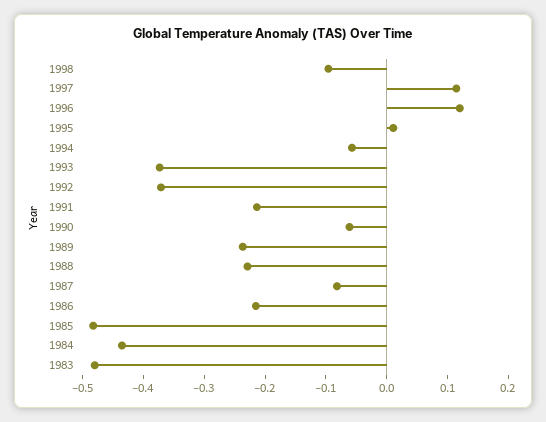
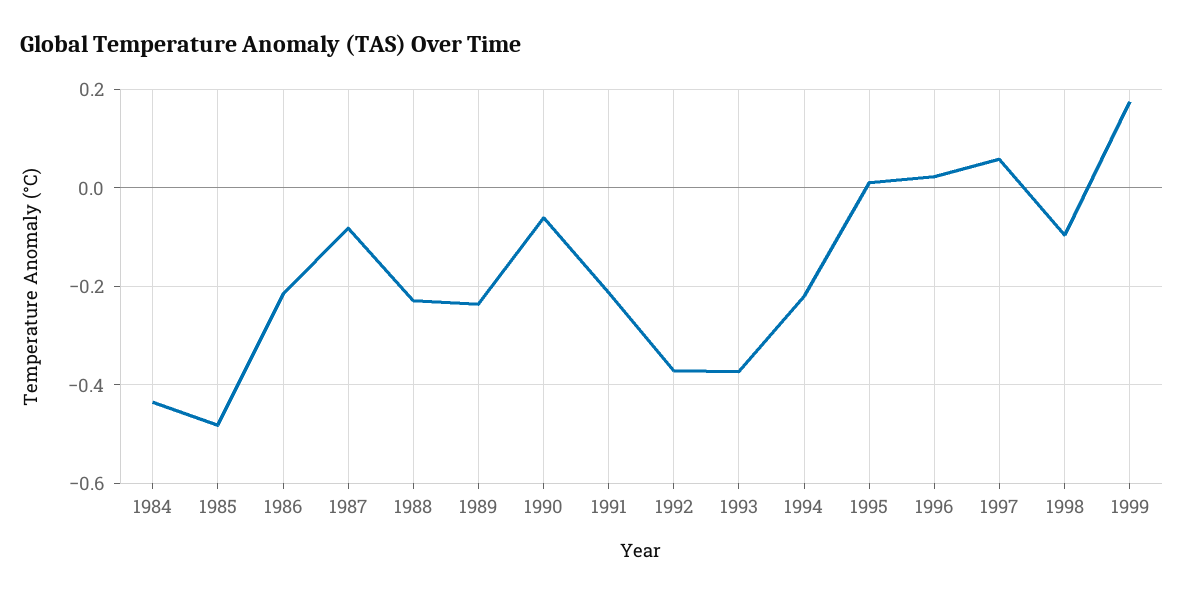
1997: 0.12 -> 0.06
1996: 0.12 -> 0.02
1994: -0.06 -> -0.22
1983: -0.48 -> none
1999: none -> 0.18

